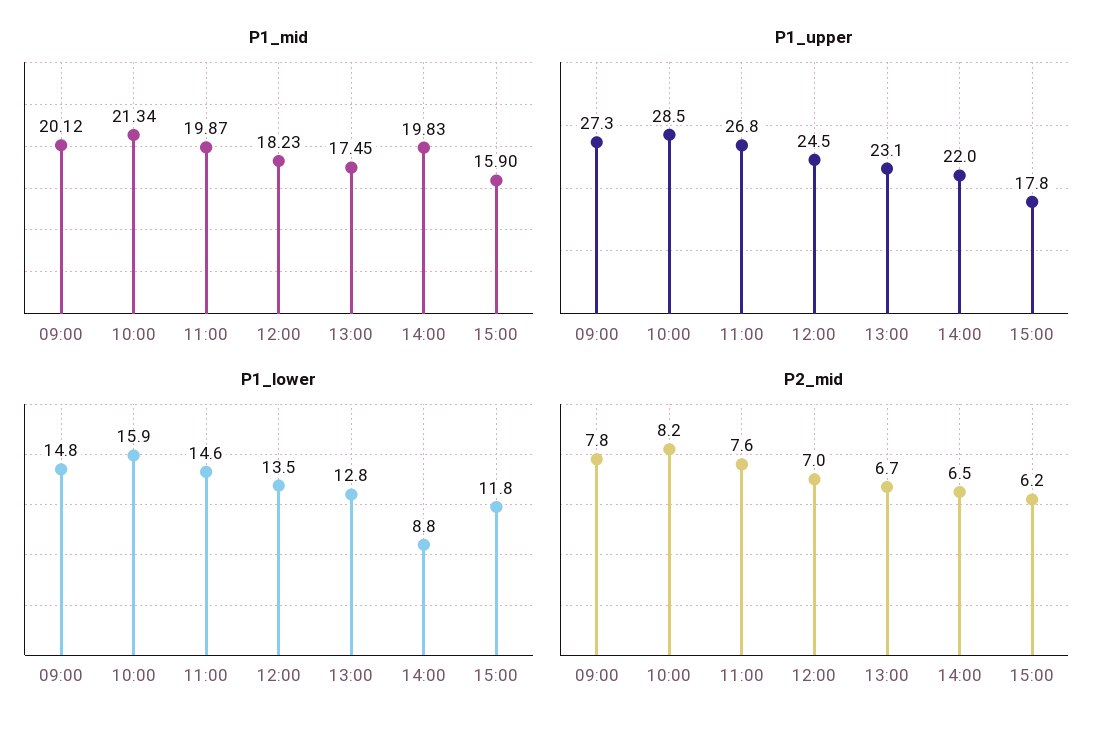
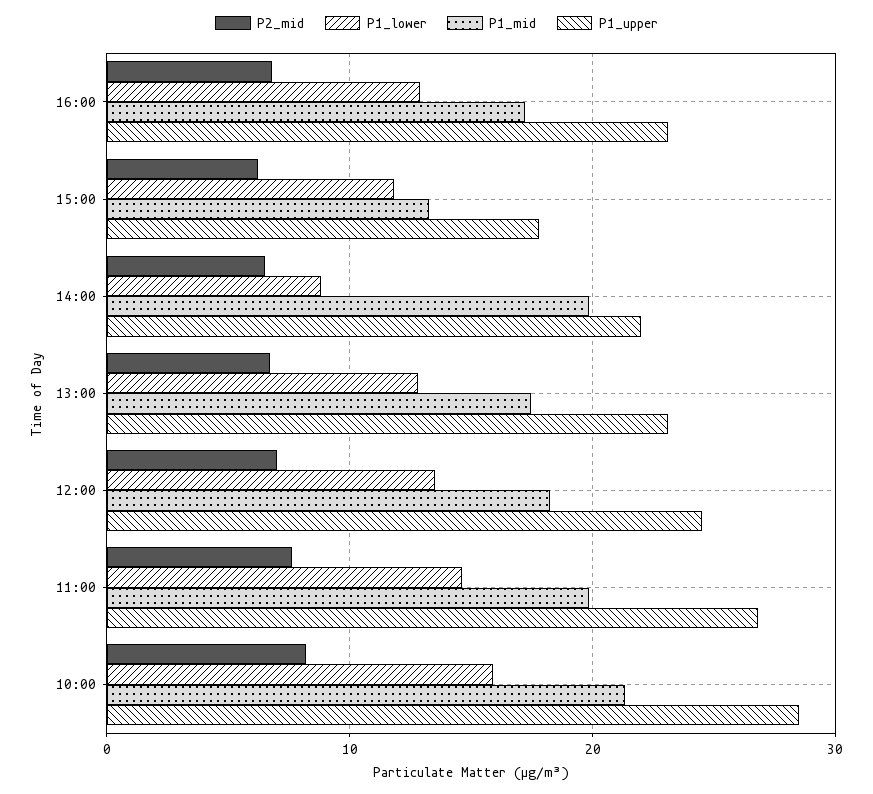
P1_mid, 09:00: 20.12 -> none
P1_mid, 15:00: 15.9 -> 13
P1_upper, 09:00: 27.3 -> none
P1_lower, 09:00: 14.8 -> none
P2_mid, 09:00: 7.8 -> none
P2_mid, 16:00: none -> 7
P1_lower, 16:00: none -> 13
P1_mid, 16:00: none -> 17
P1_upper, 16:00: none -> 23

